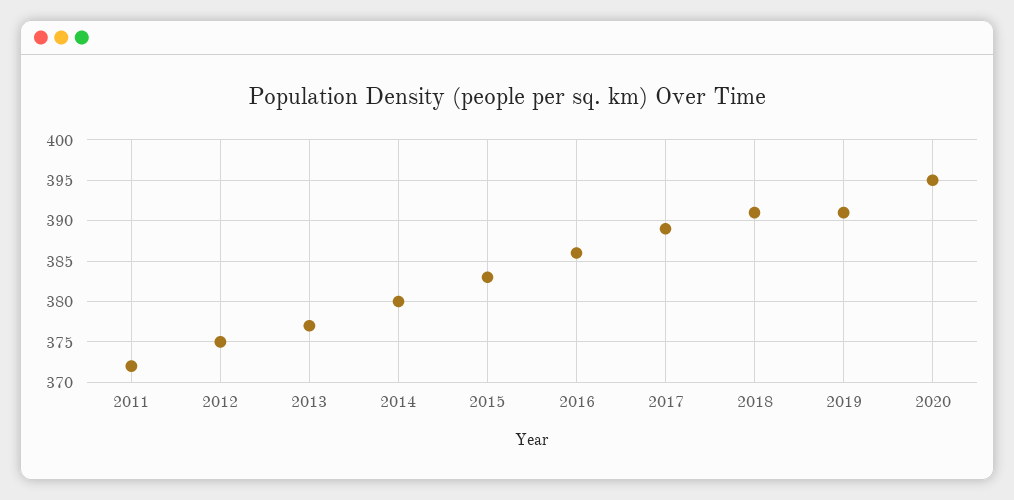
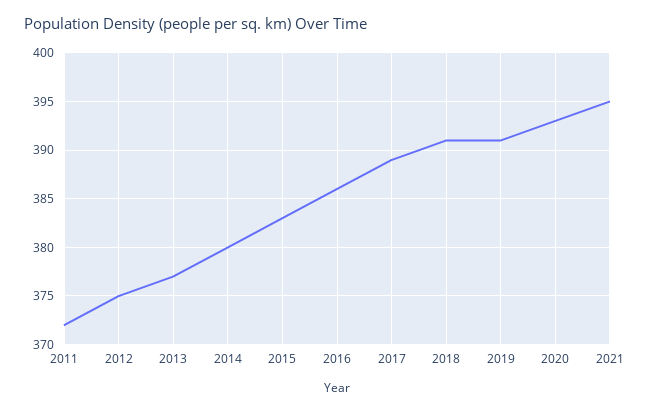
2020: 395 -> 393
2021: none -> 395

